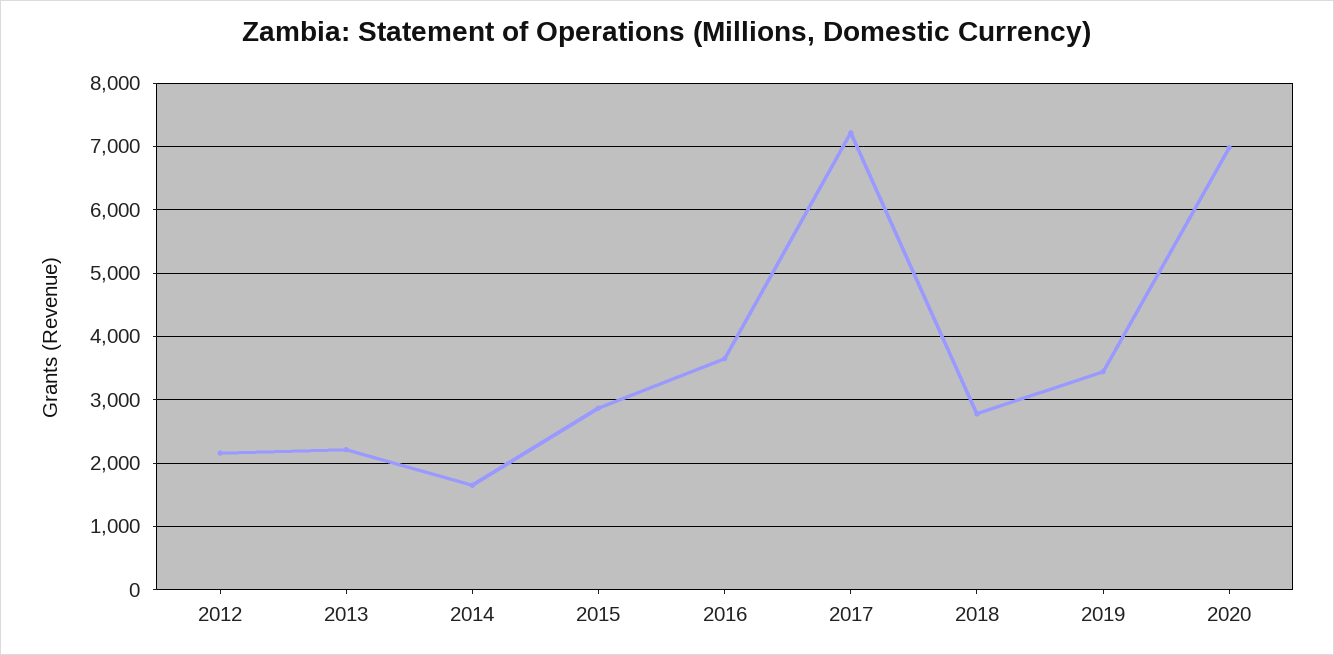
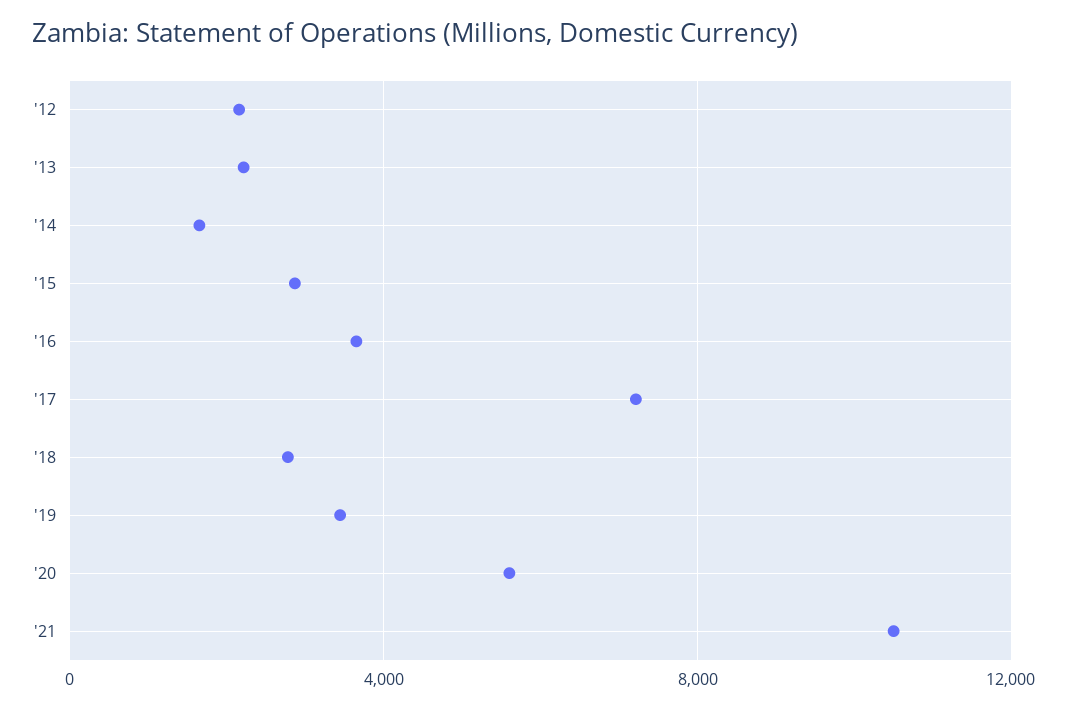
2020: 7000 -> 5500
'21: none -> 10500

